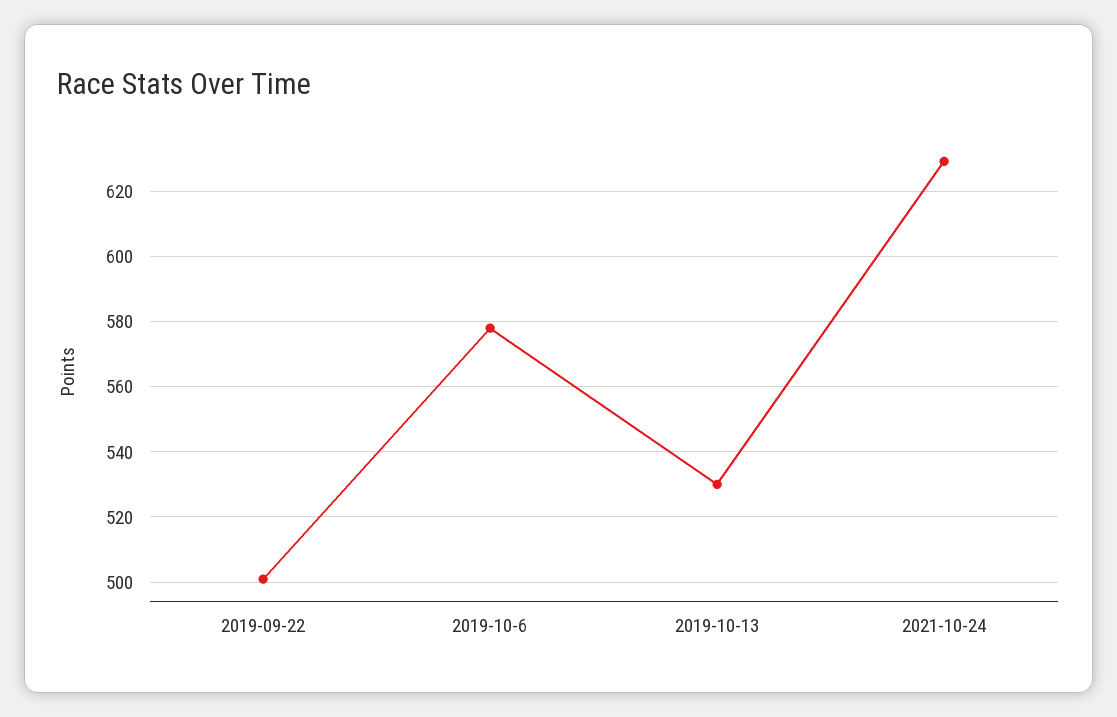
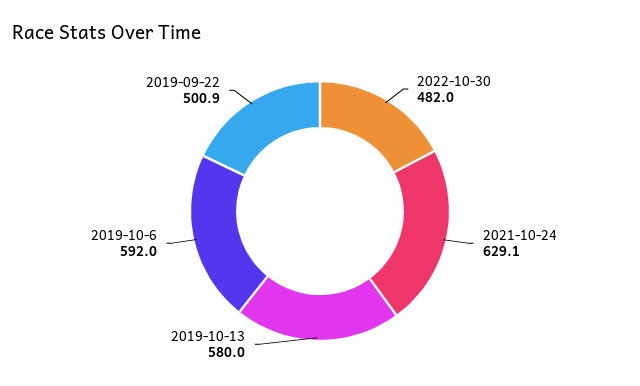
2019-10-6: 578 -> 592
2019-10-13: 530 -> 580
2022-10-30: none -> 482

